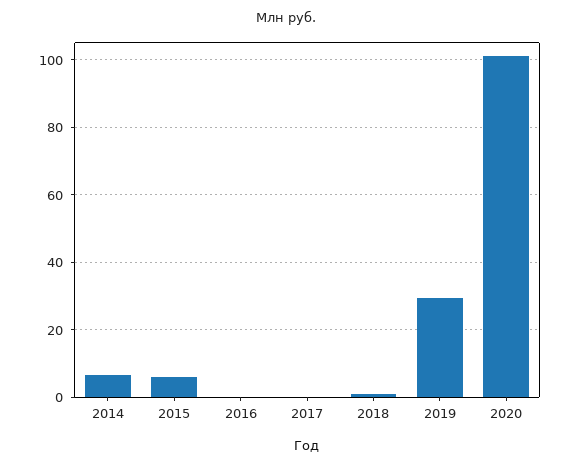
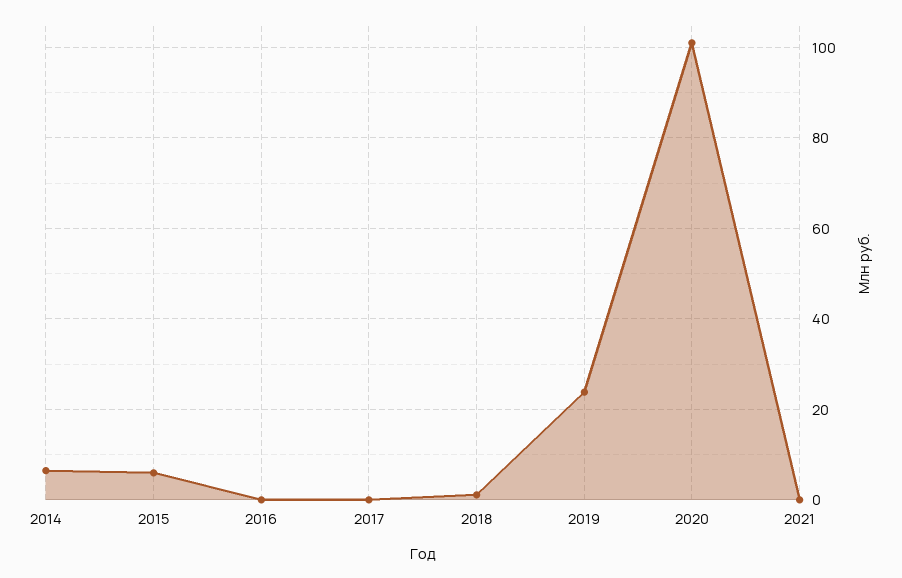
2019: 30 -> 24
2021: none -> 0

